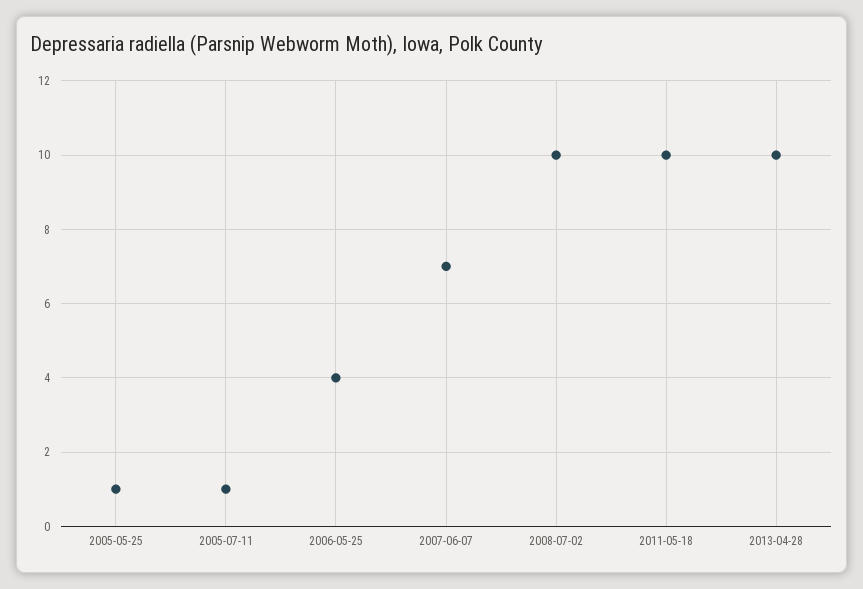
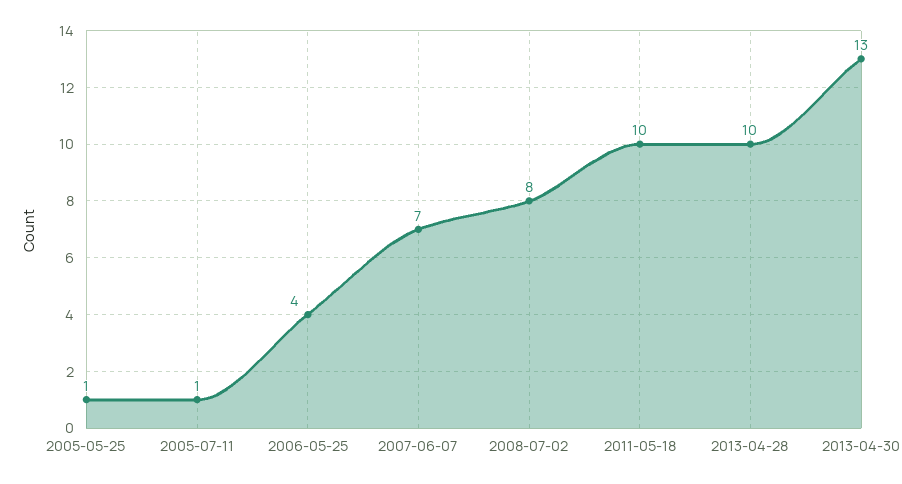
2008-07-02: 10 -> 8
2013-04-30: none -> 13

